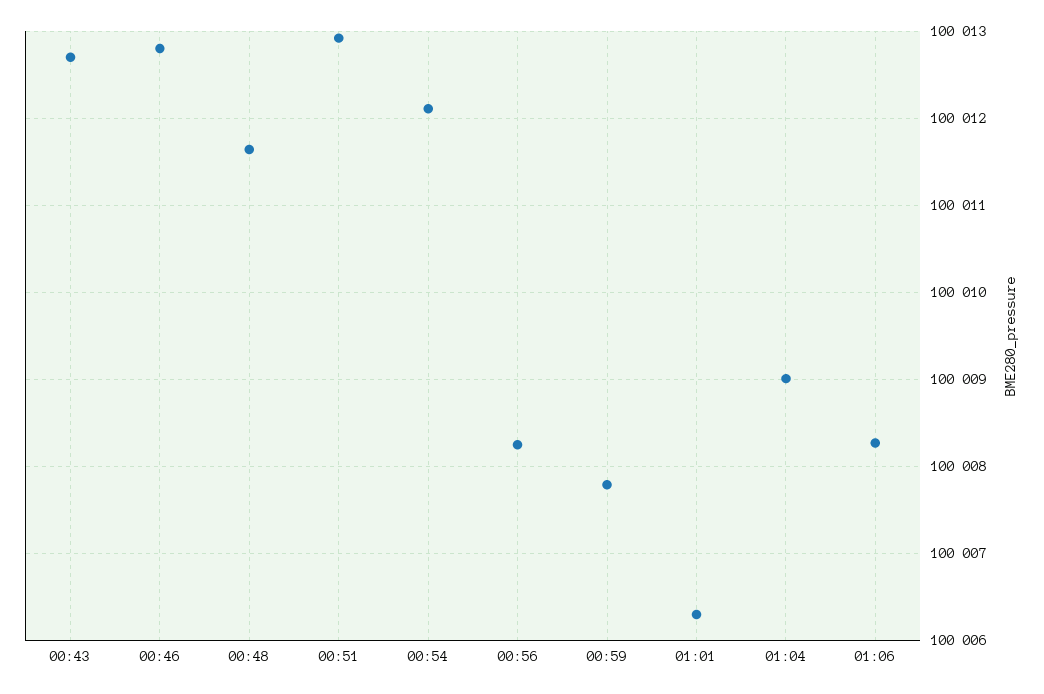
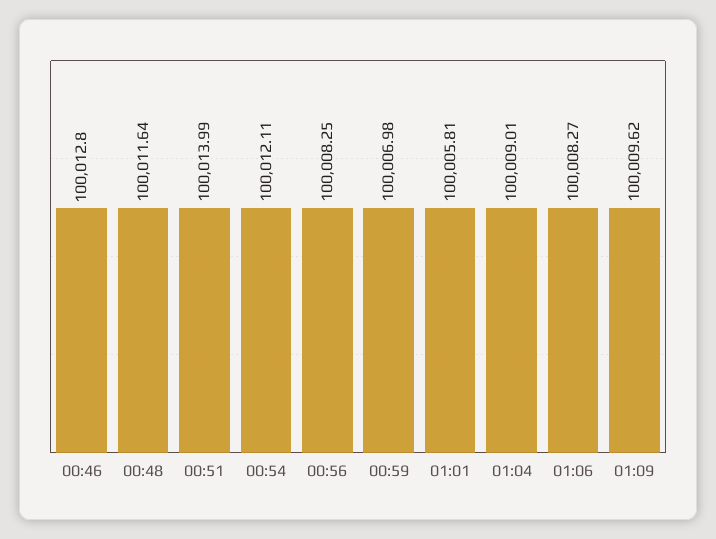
00:43: 100012.7 -> none
00:51: 100012.9 -> 100013.99
00:59: 100007.8 -> 100006.98
01:01: 100006.3 -> 100005.81
01:09: none -> 100009.62

